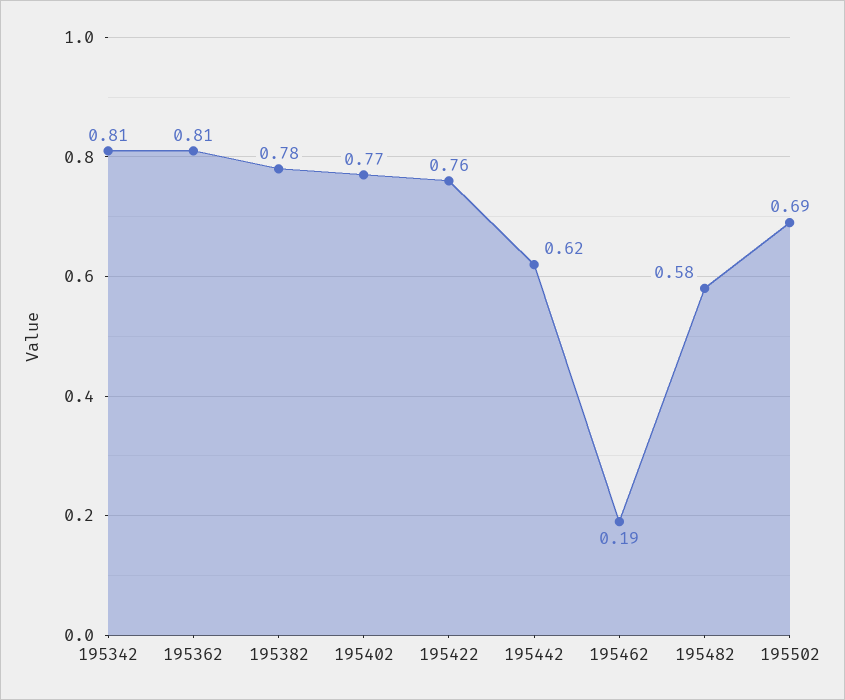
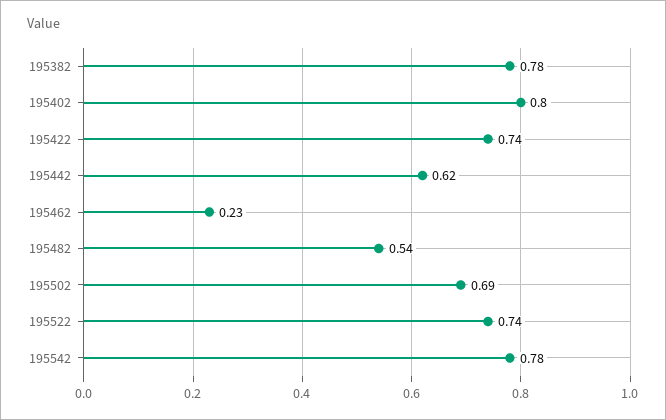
195342: 0.81 -> none
195362: 0.81 -> none
195402: 0.77 -> 0.8
195422: 0.76 -> 0.74
195462: 0.19 -> 0.23
195482: 0.58 -> 0.54
195522: none -> 0.74
195542: none -> 0.78

